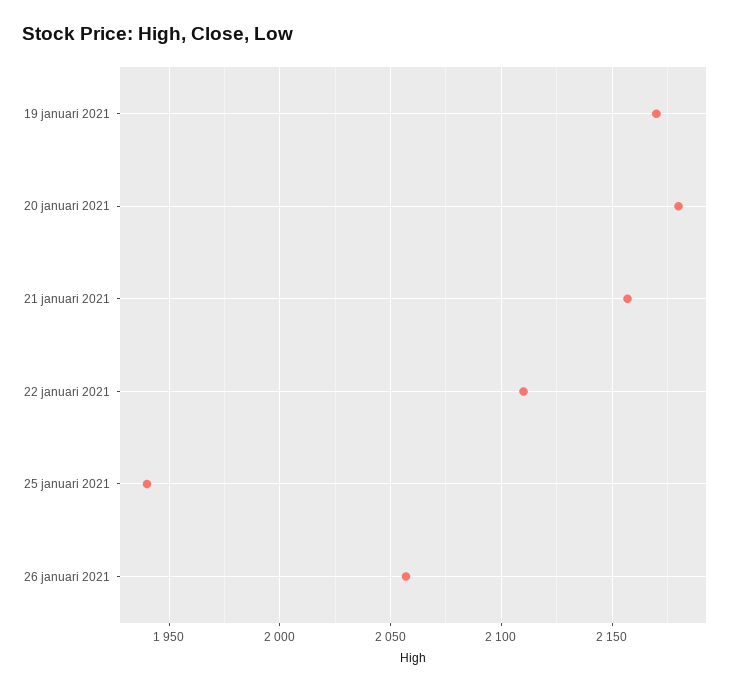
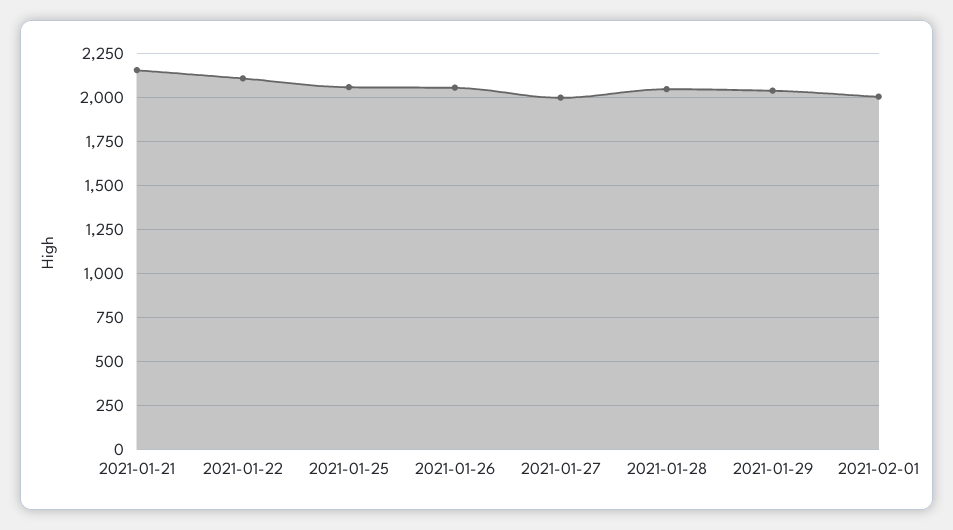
19 januari 2021: 2170 -> none
20 januari 2021: 2180 -> none
25 januari 2021: 1940 -> 2050
2021-01-27: none -> 2000
2021-01-28: none -> 2050
2021-01-29: none -> 2050
2021-02-01: none -> 2000

